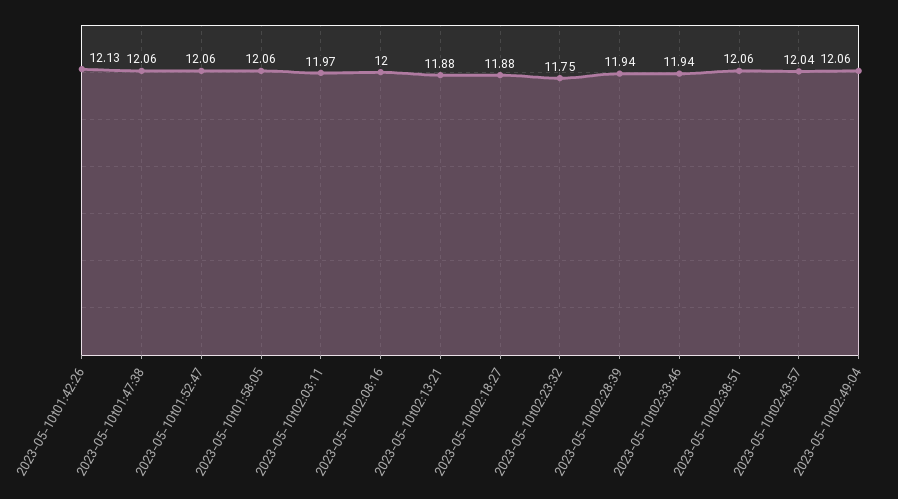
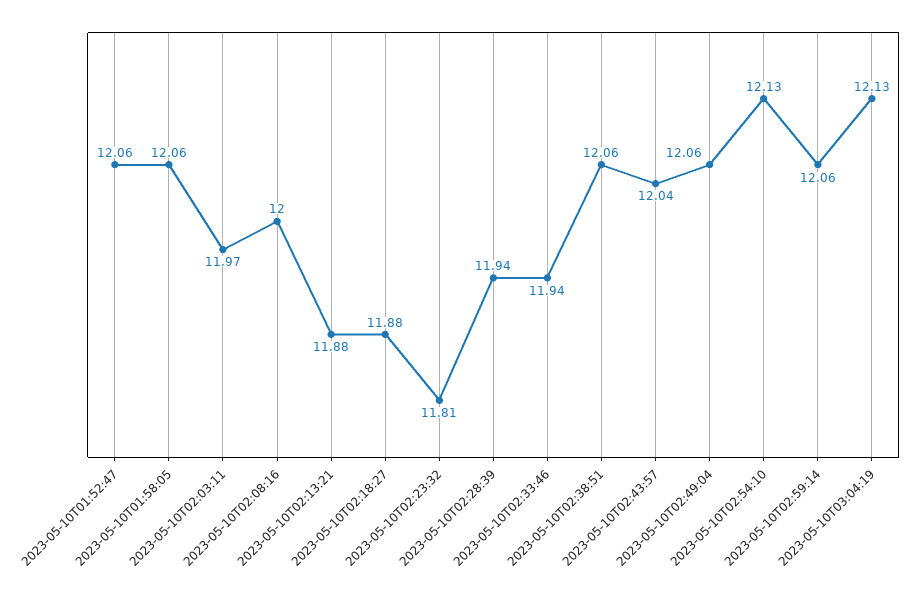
2023-05-10t01:42:26: 12.13 -> none
2023-05-10t01:47:38: 12.06 -> none
2023-05-10t02:23:32: 11.75 -> 11.81
2023-05-10T02:54:10: none -> 12.13
2023-05-10T02:59:14: none -> 12.06
2023-05-10T03:04:19: none -> 12.13

